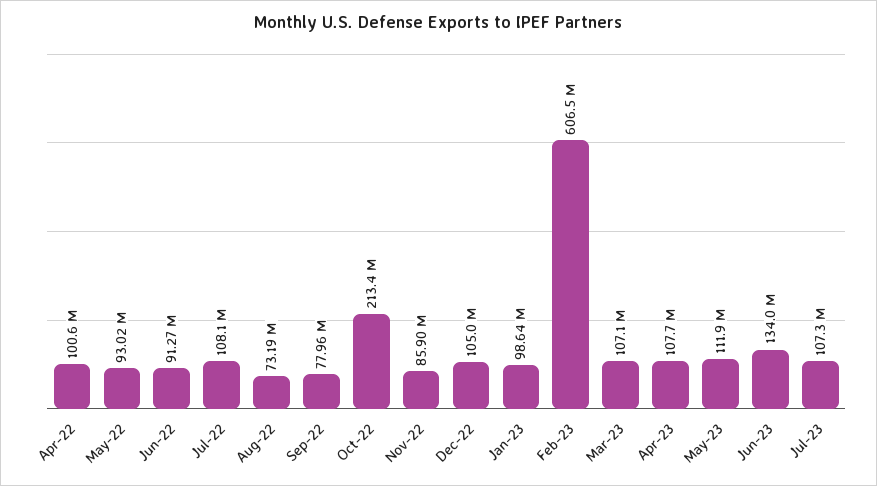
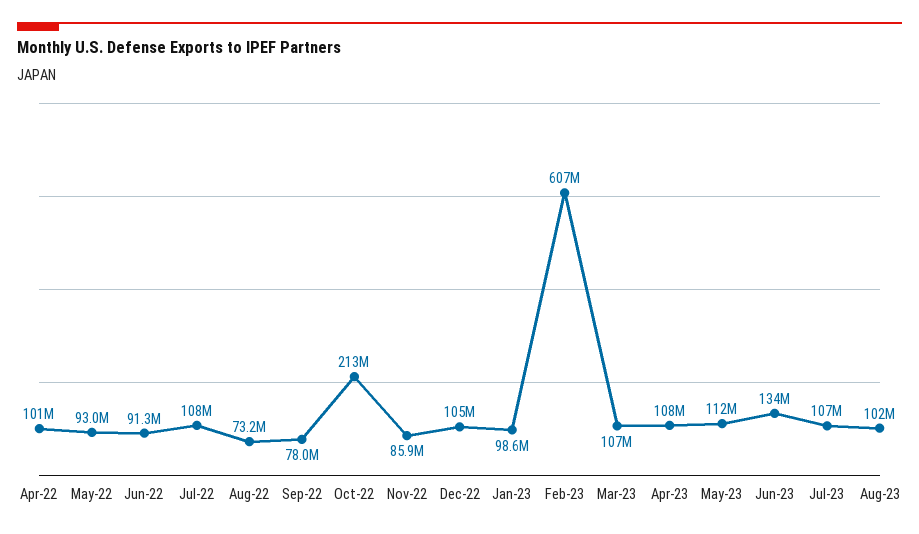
Aug-23: none -> 102000000

